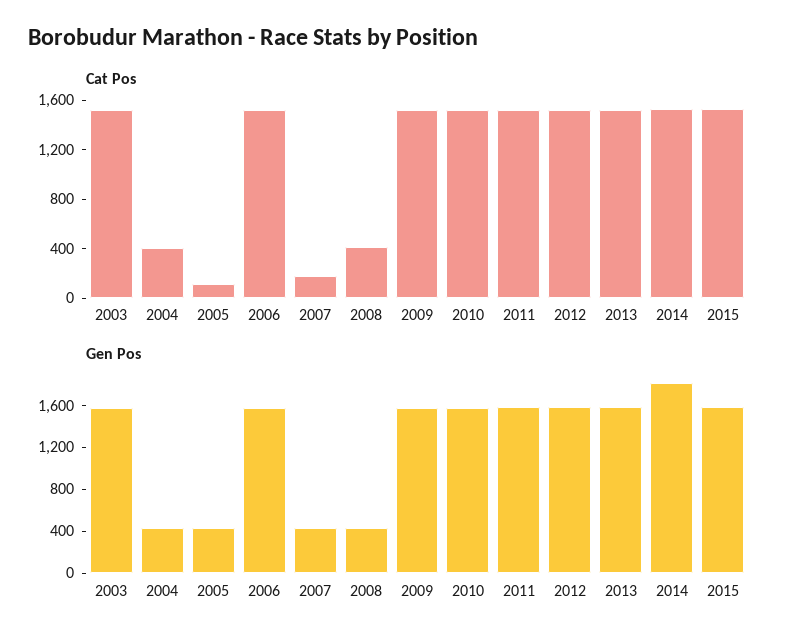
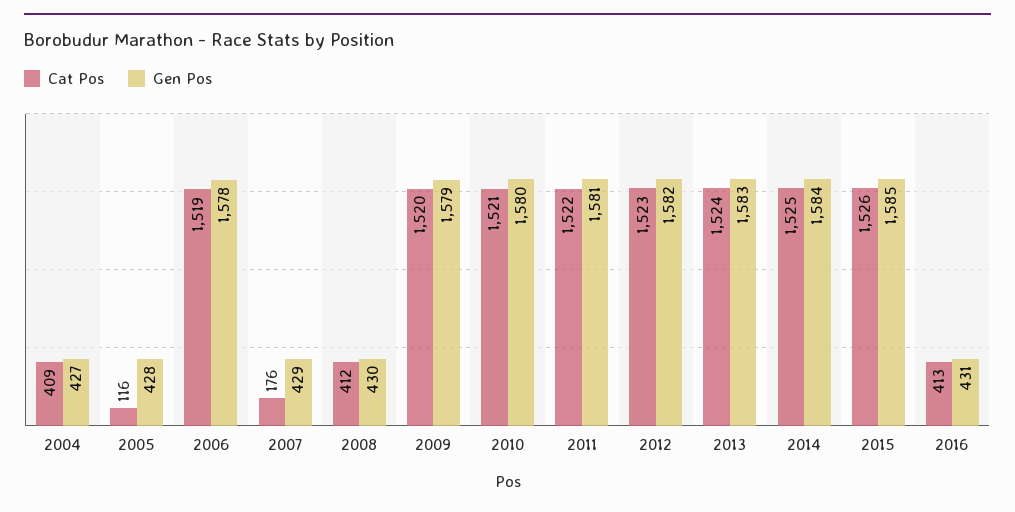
Cat Pos, 2003: 1500 -> none
Gen Pos, 2003: 1600 -> none
Gen Pos, 2014: 1800 -> 1584
Cat Pos, 2016: none -> 413
Gen Pos, 2016: none -> 431

